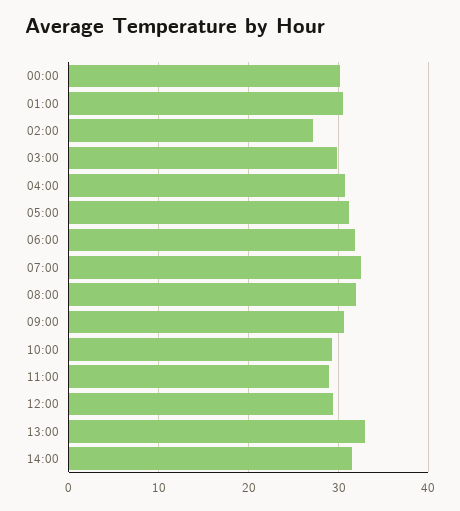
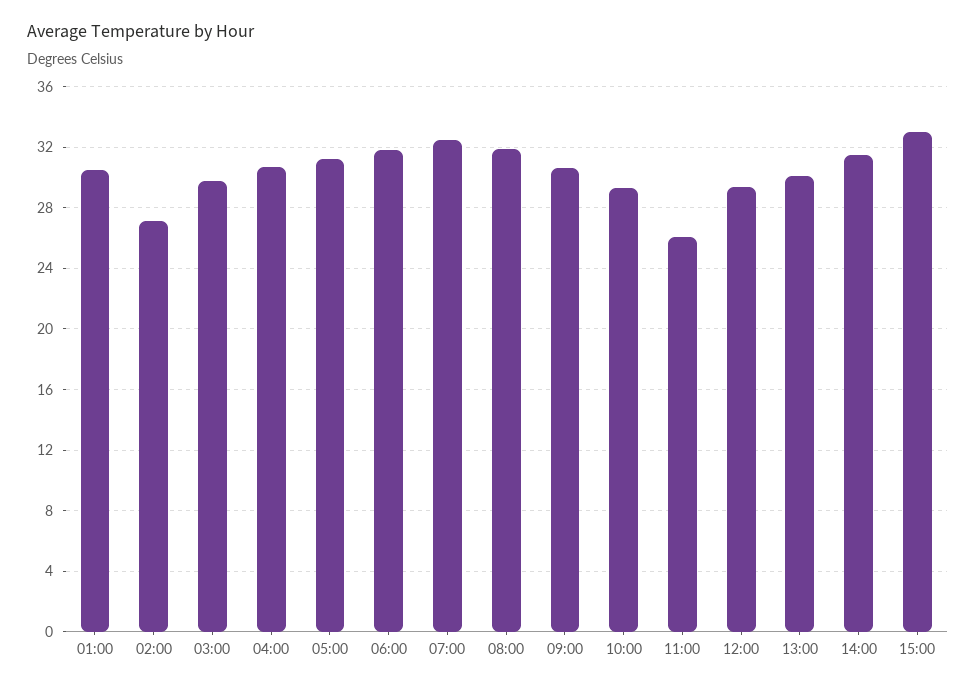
00:00: 30 -> none
11:00: 29 -> 26
13:00: 33 -> 30
15:00: none -> 33

